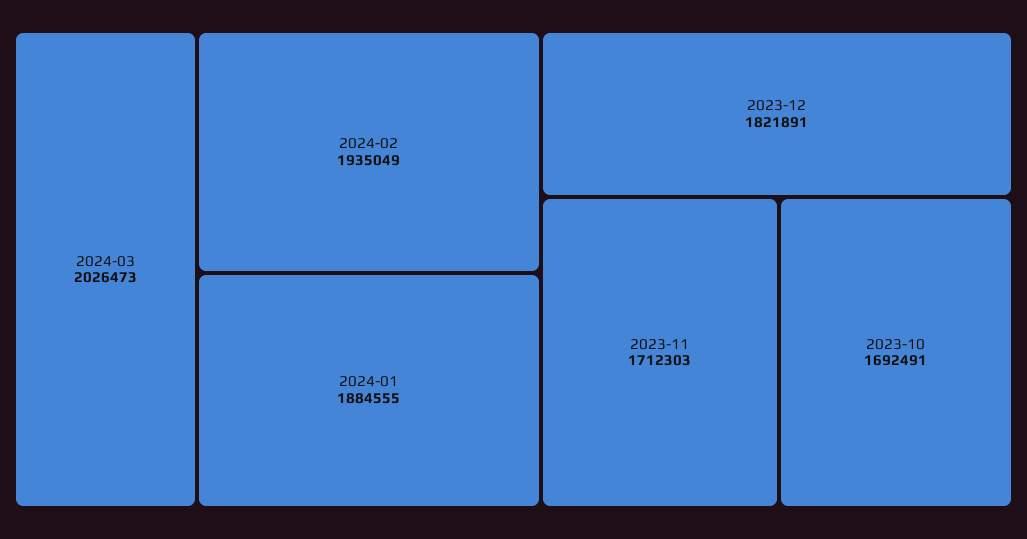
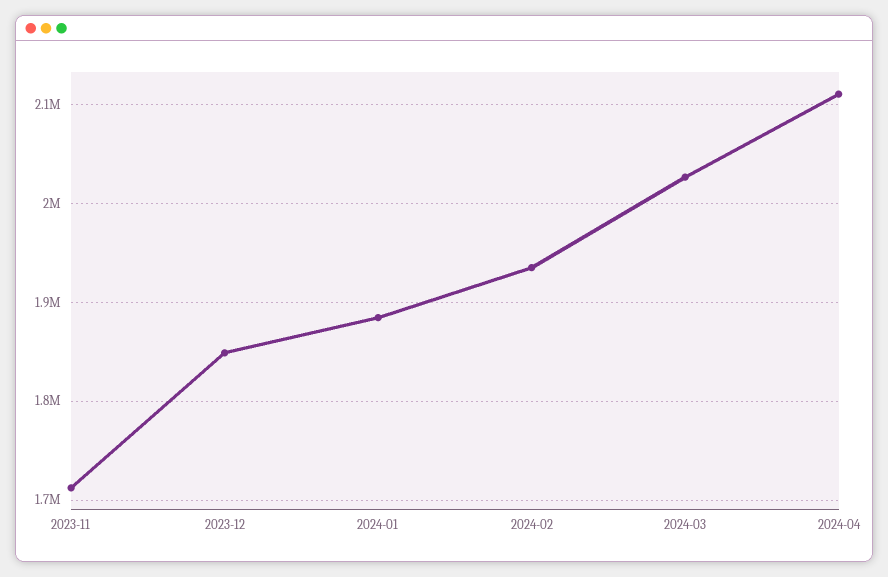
2023-12: 1821891 -> 1850000
2023-10: 1692491 -> none
2024-04: none -> 2110000

